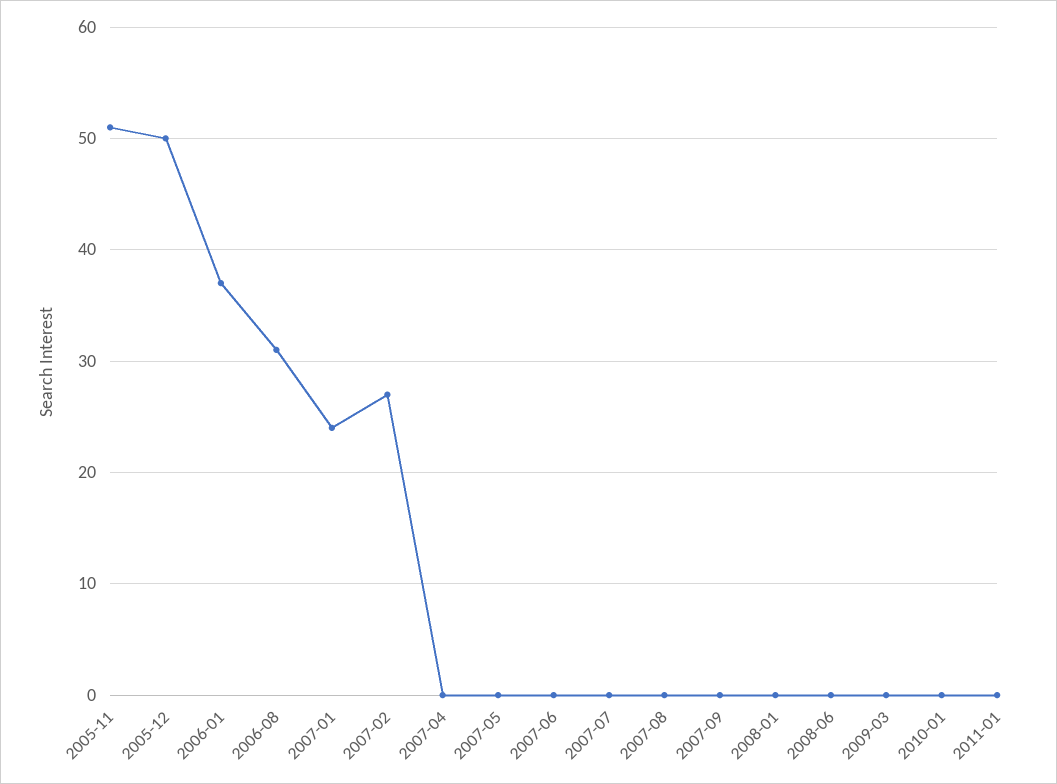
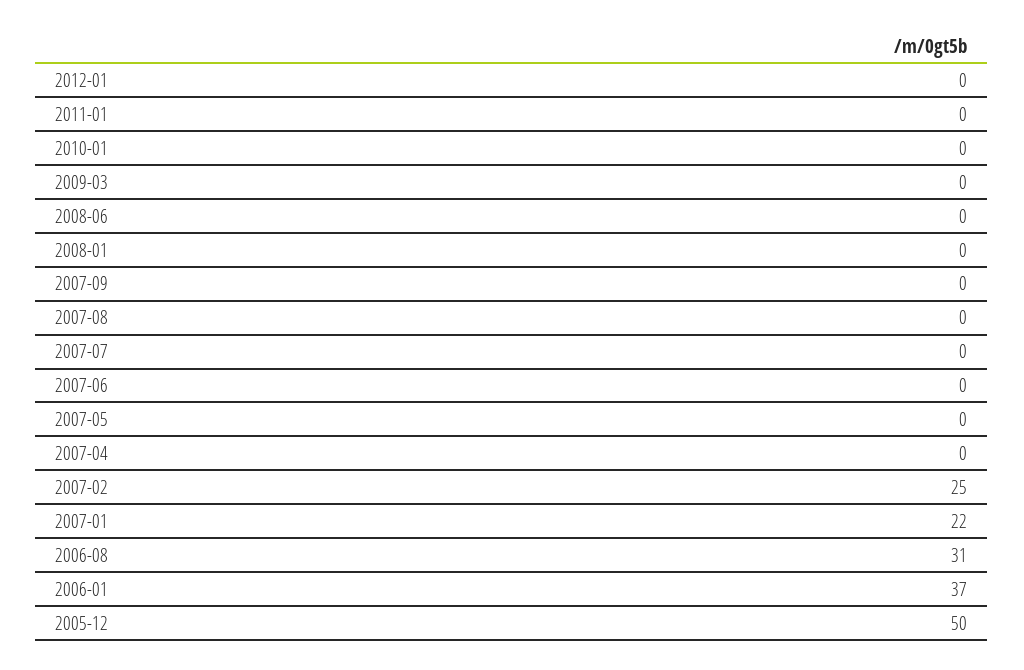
2005-11: 51 -> none
2007-01: 24 -> 22
2007-02: 27 -> 25
2012-01: none -> 0

